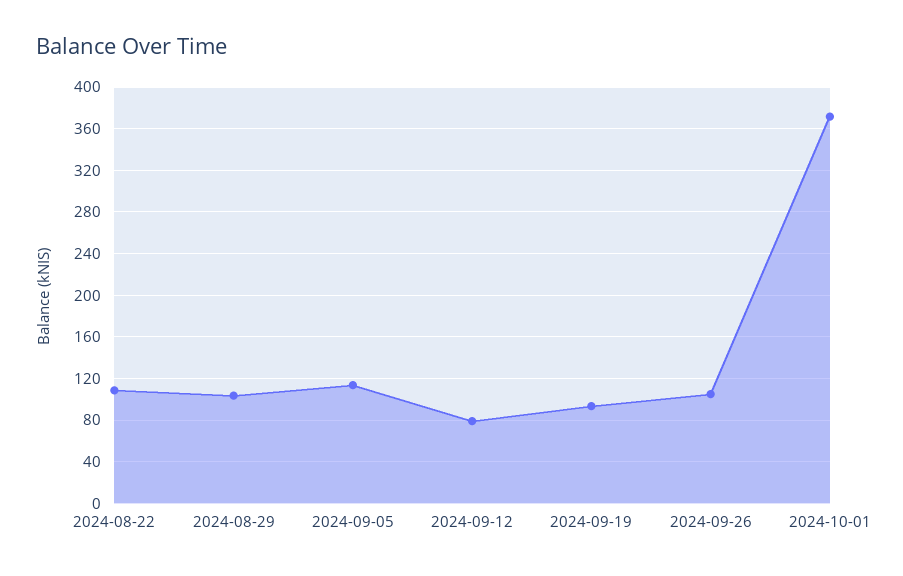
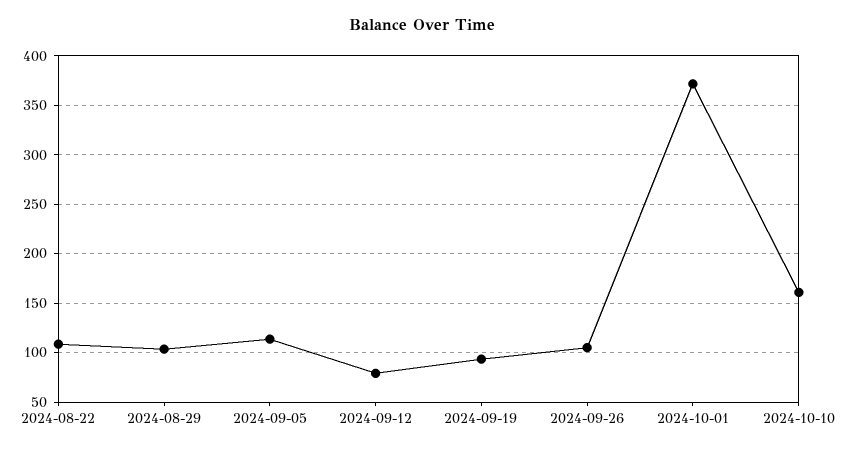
2024-10-10: none -> 160

